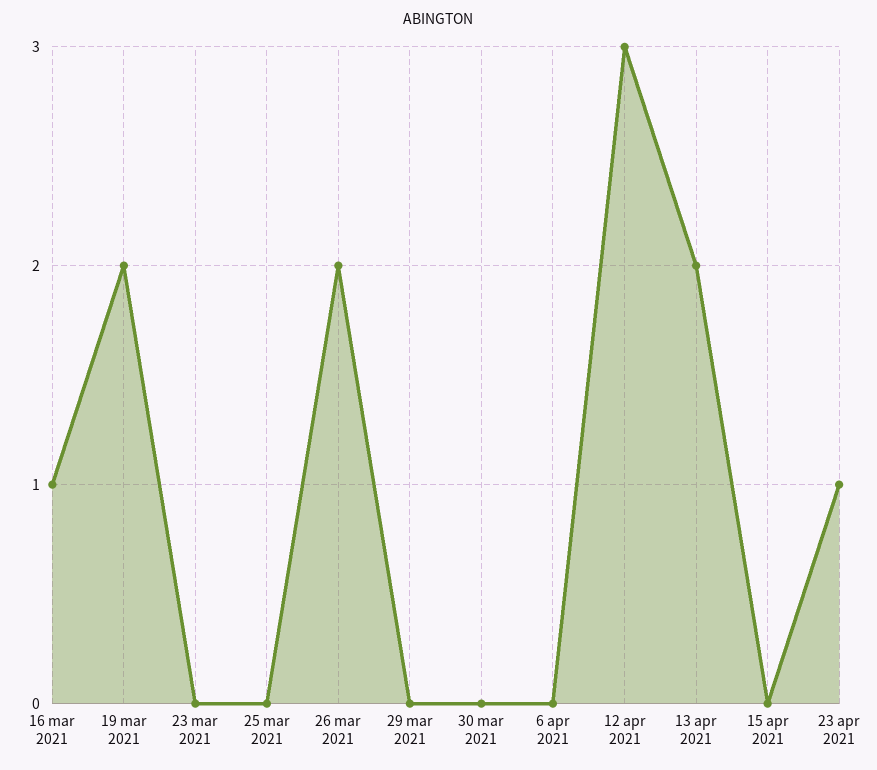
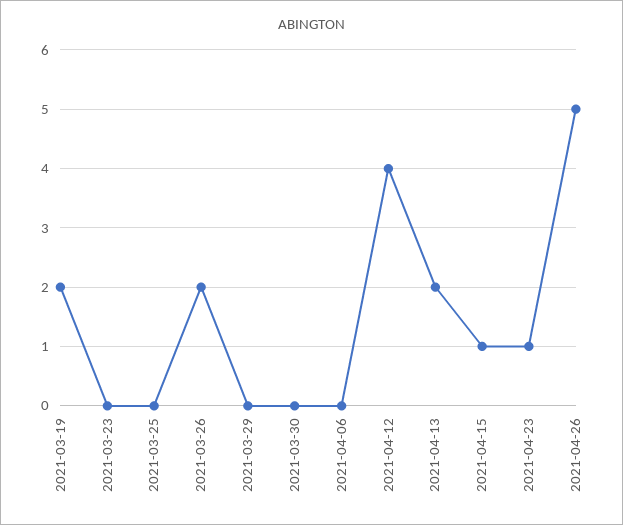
16 mar 2021: 1 -> none
12 apr 2021: 3 -> 4
15 apr 2021: 0 -> 1
2021-04-26: none -> 5

